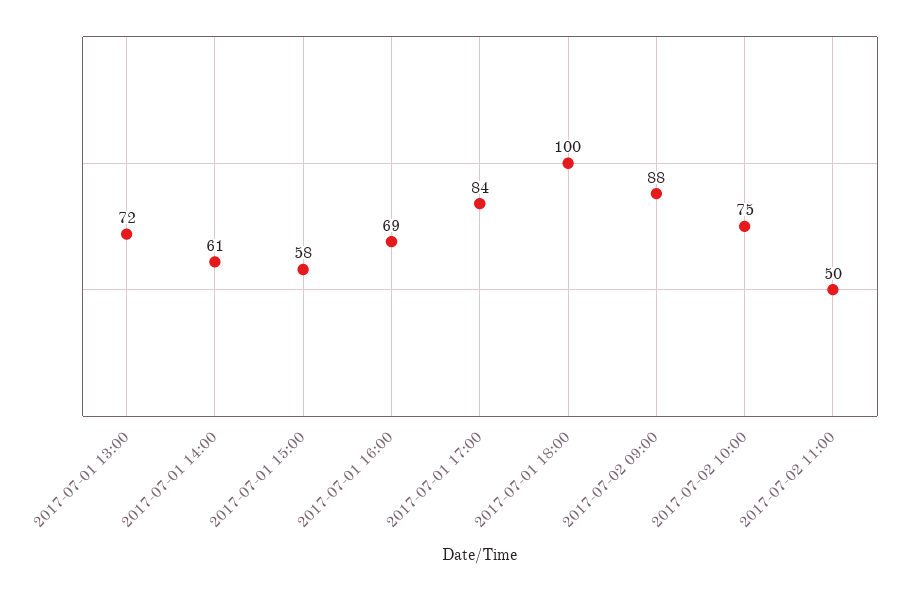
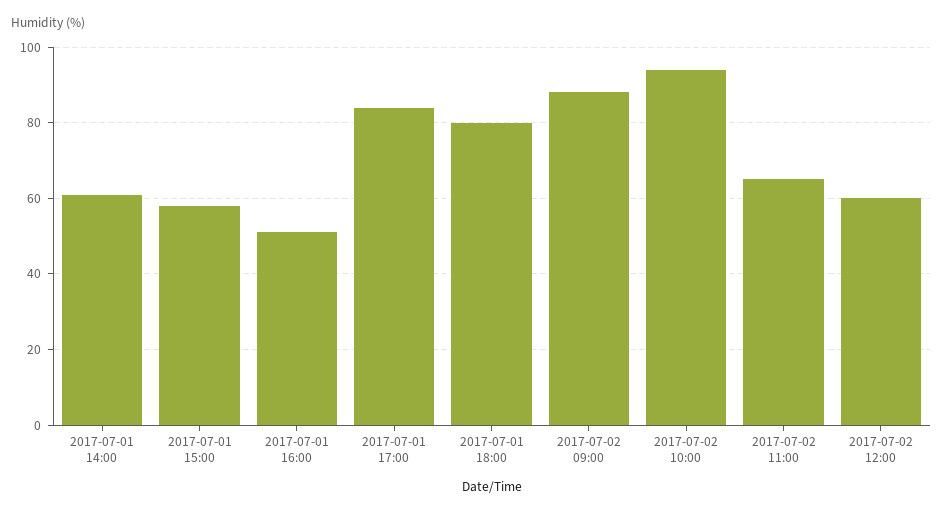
2017-07-01 13:00: 72 -> none
2017-07-01 16:00: 69 -> 50
2017-07-01 18:00: 100 -> 80
2017-07-02 10:00: 75 -> 95
2017-07-02 11:00: 50 -> 65
2017-07-02 12:00: none -> 60

